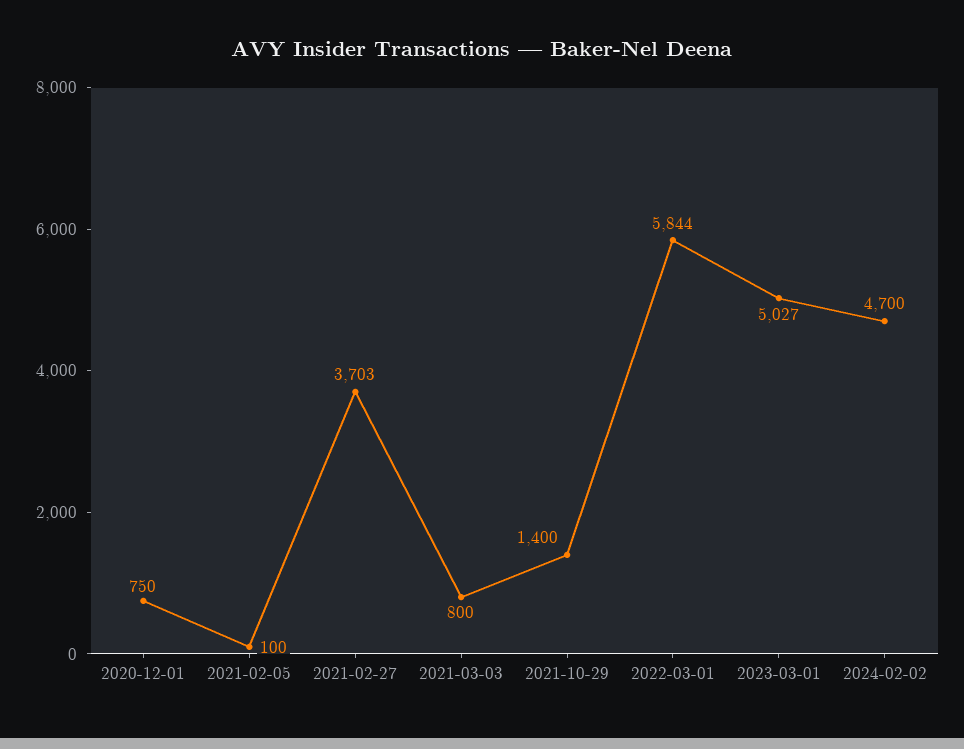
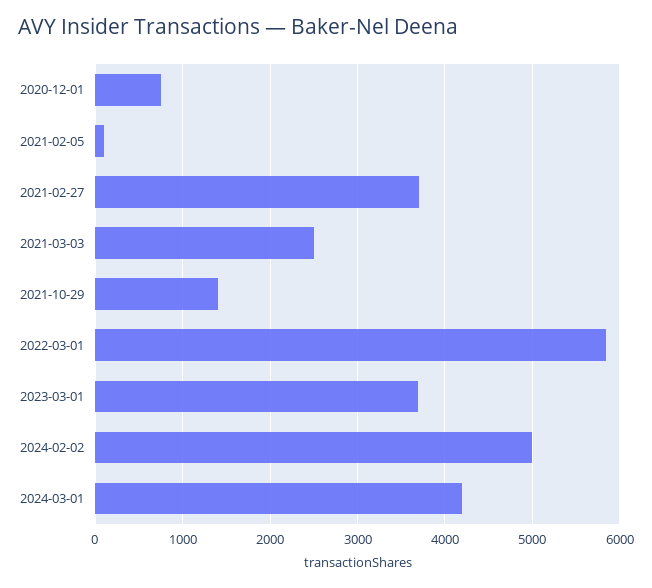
2021-03-03: 800 -> 2500
2023-03-01: 5027 -> 3700
2024-02-02: 4700 -> 5000
2024-03-01: none -> 4200

